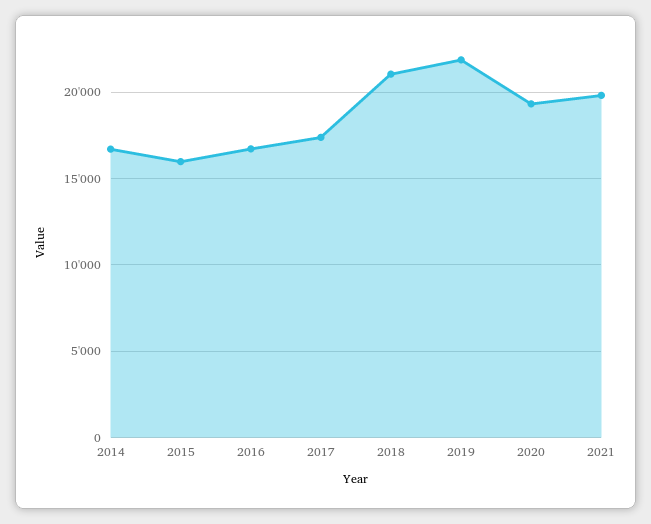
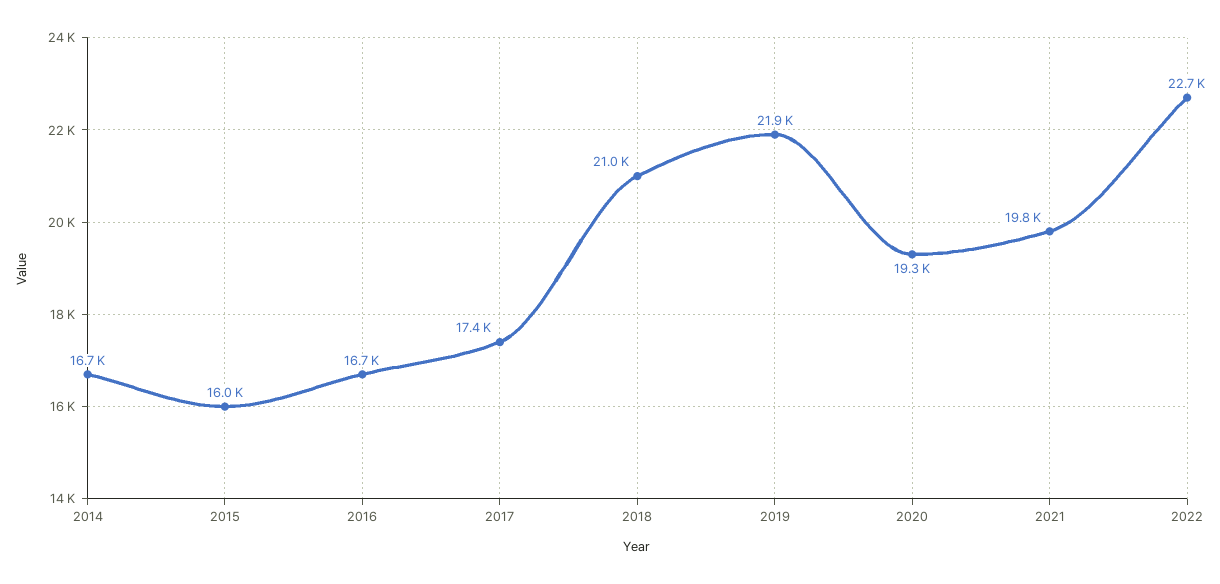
2022: none -> 22700

